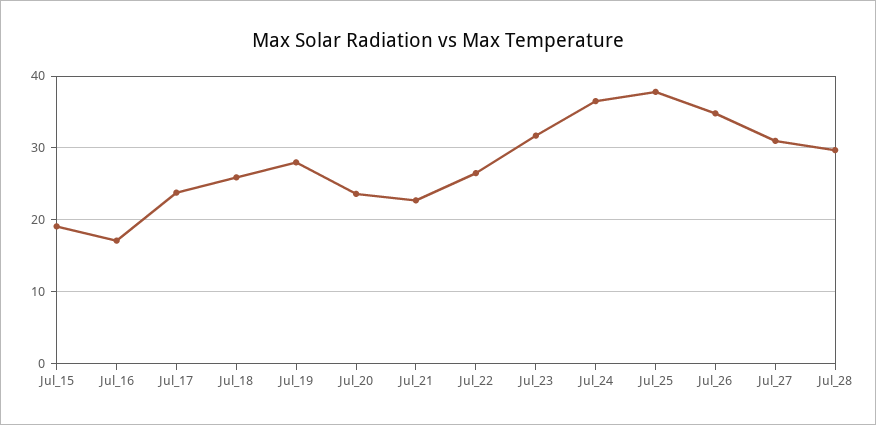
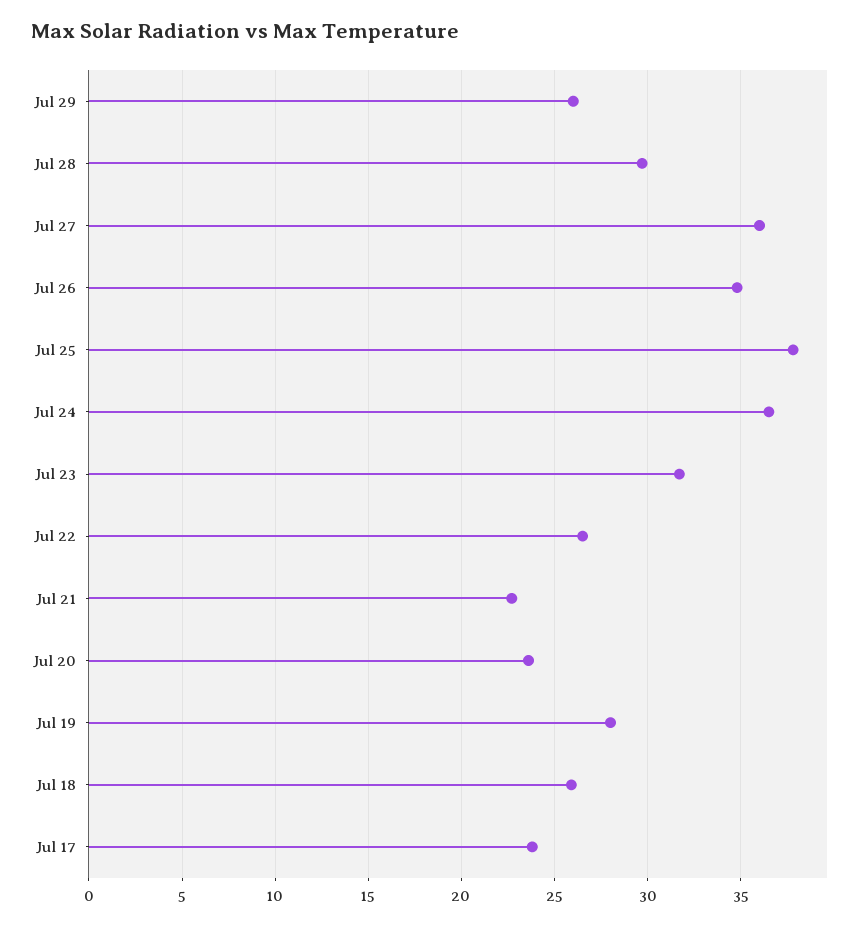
Jul_15: 19 -> none
Jul_16: 17 -> none
Jul_27: 31 -> 36
Jul 29: none -> 26

